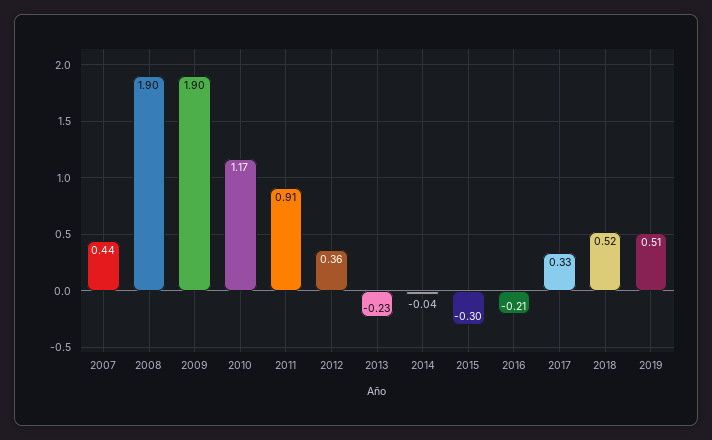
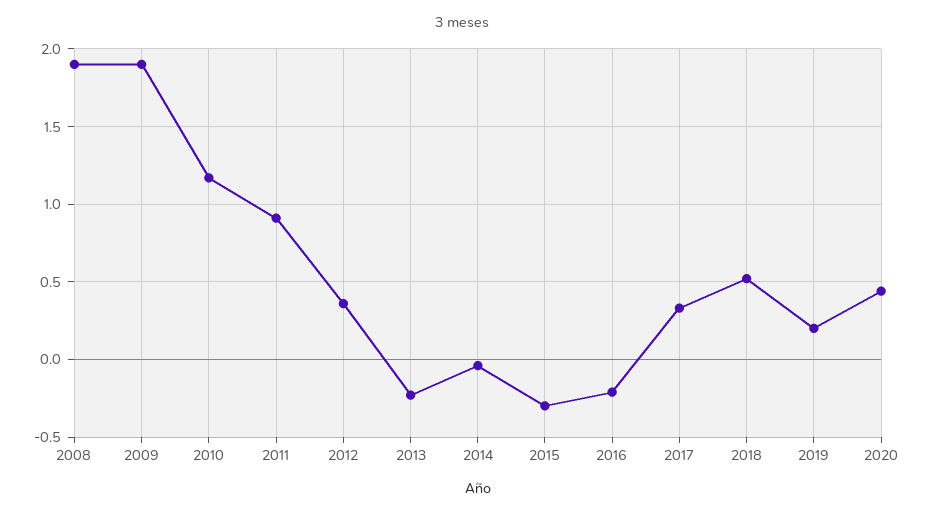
2007: 0.44 -> none
2019: 0.51 -> 0.2
2020: none -> 0.45

